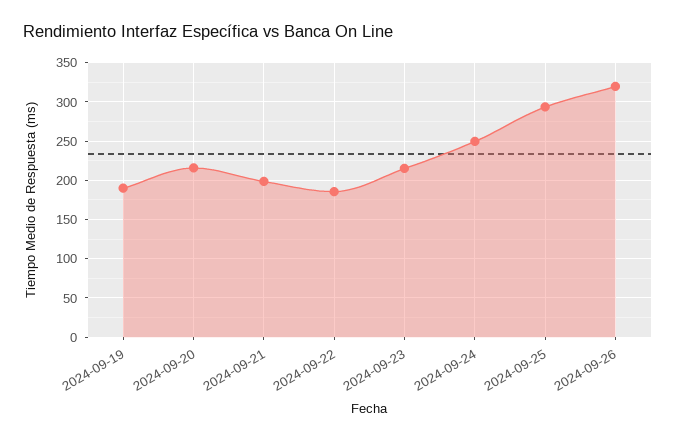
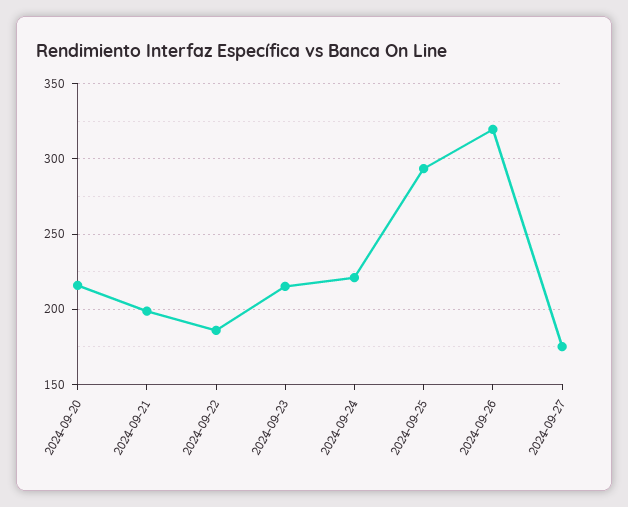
2024-09-19: 190 -> none
2024-09-24: 250 -> 220
2024-09-27: none -> 175

